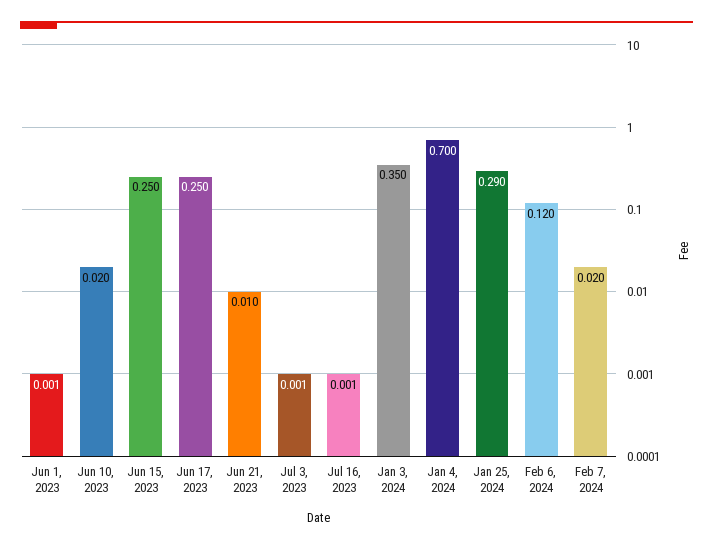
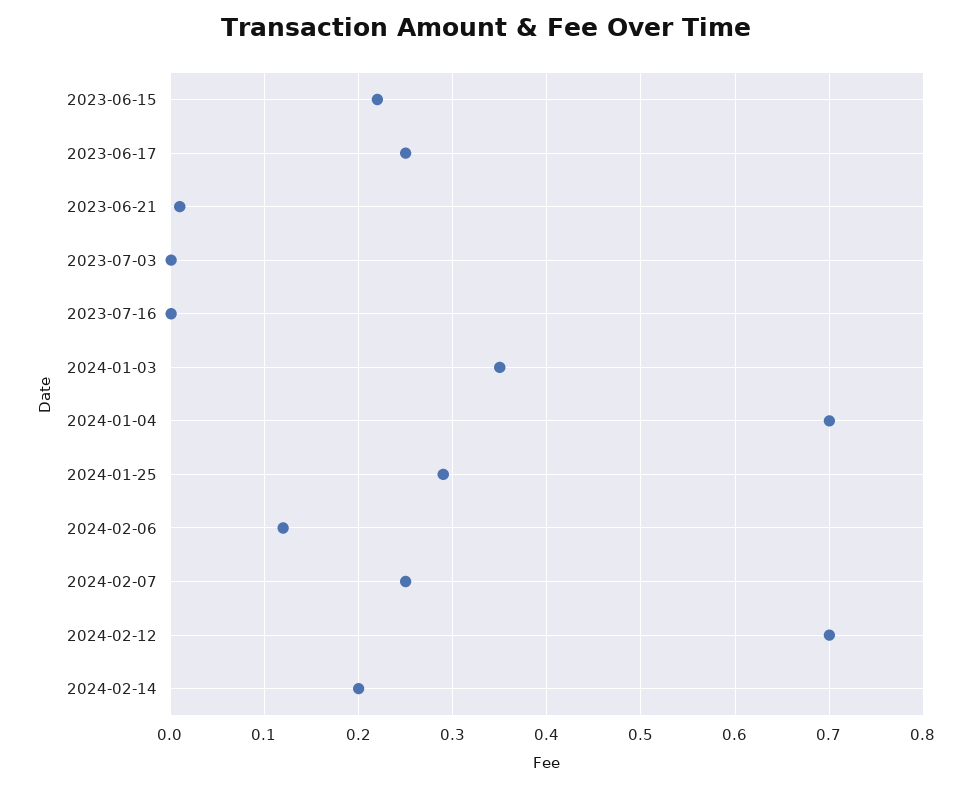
Jun 1, 2023: 0.001 -> none
Jun 10, 2023: 0.02 -> none
Jun 15, 2023: 0.25 -> 0.22
Feb 7, 2024: 0.02 -> 0.25
2024-02-12: none -> 0.7
2024-02-14: none -> 0.2

